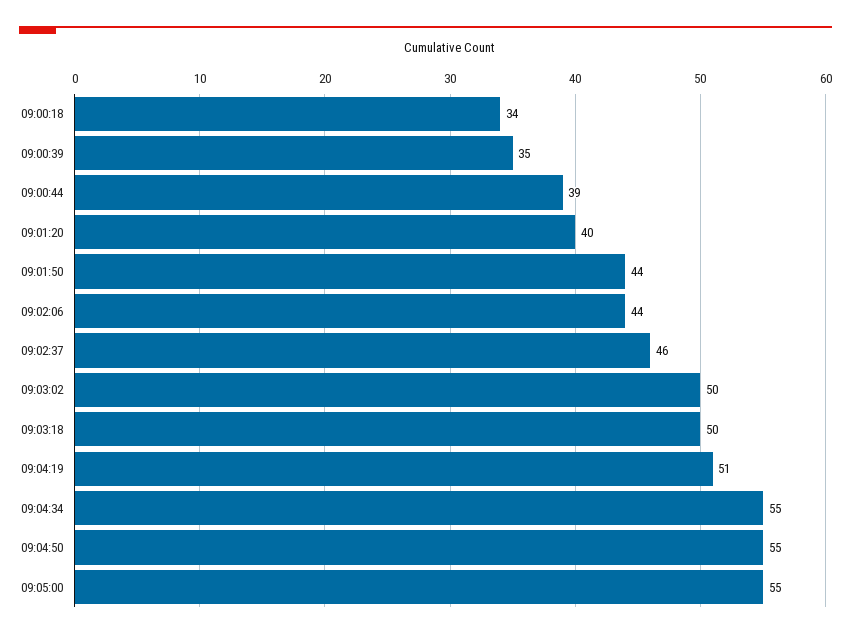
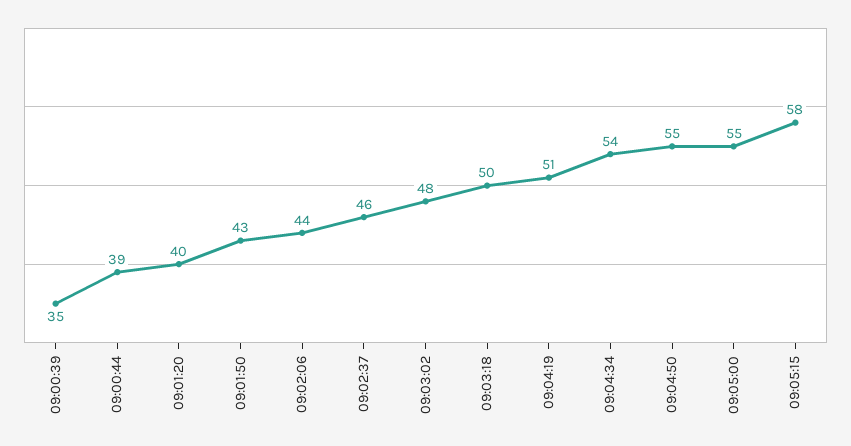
09:00:18: 34 -> none
09:01:50: 44 -> 43
09:03:02: 50 -> 48
09:04:34: 55 -> 54
09:05:15: none -> 58

